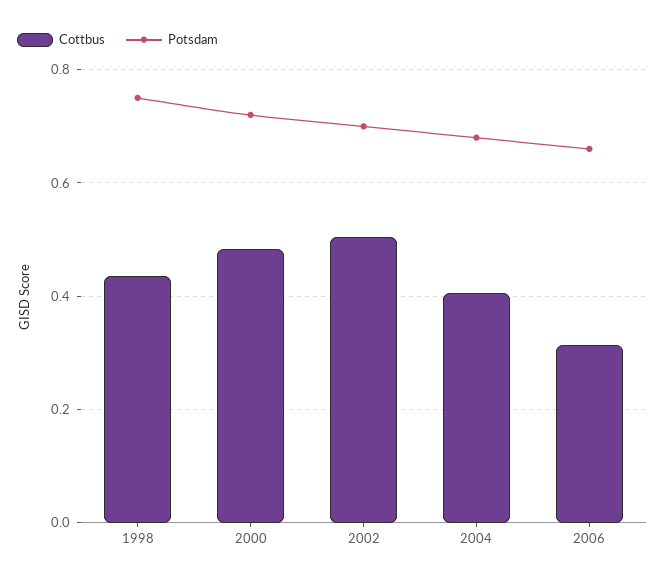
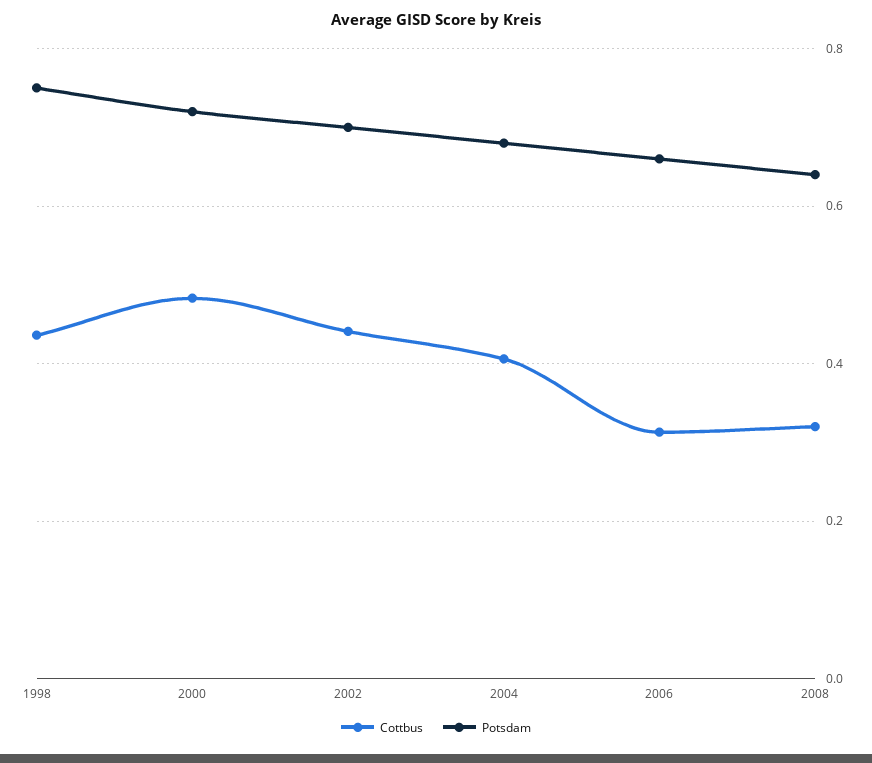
Cottbus, 2002: 0.5 -> 0.44
Cottbus, 2008: none -> 0.32
Potsdam, 2008: none -> 0.64

